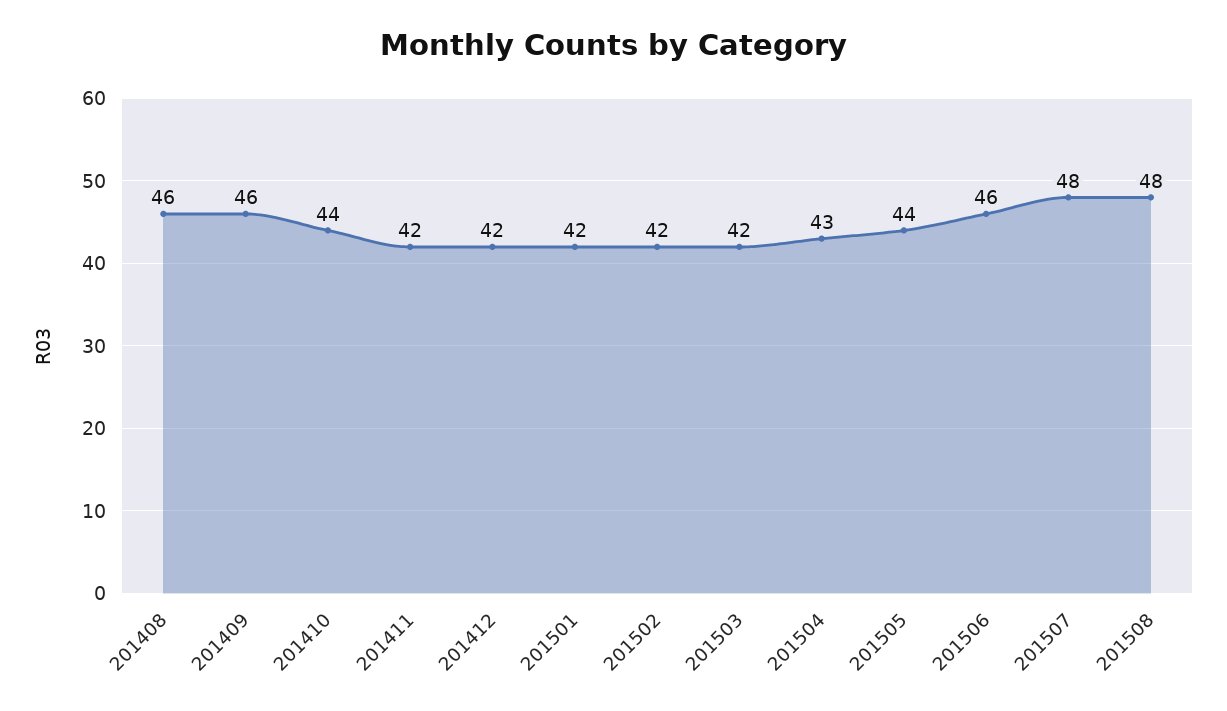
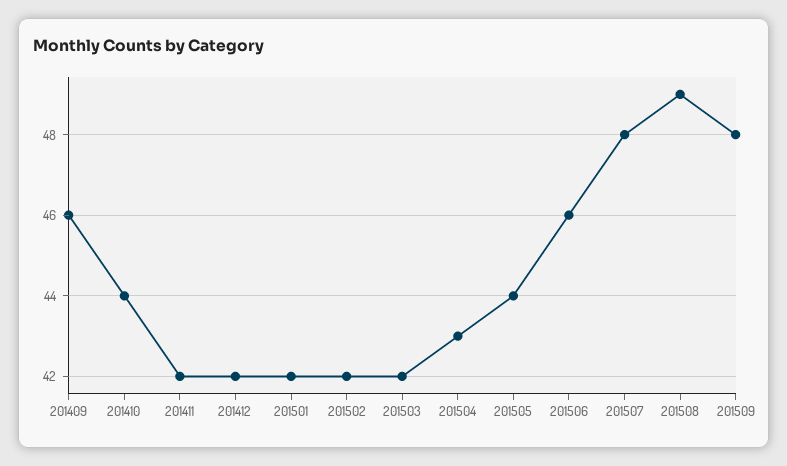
201408: 46 -> none
201508: 48 -> 49
201509: none -> 48

